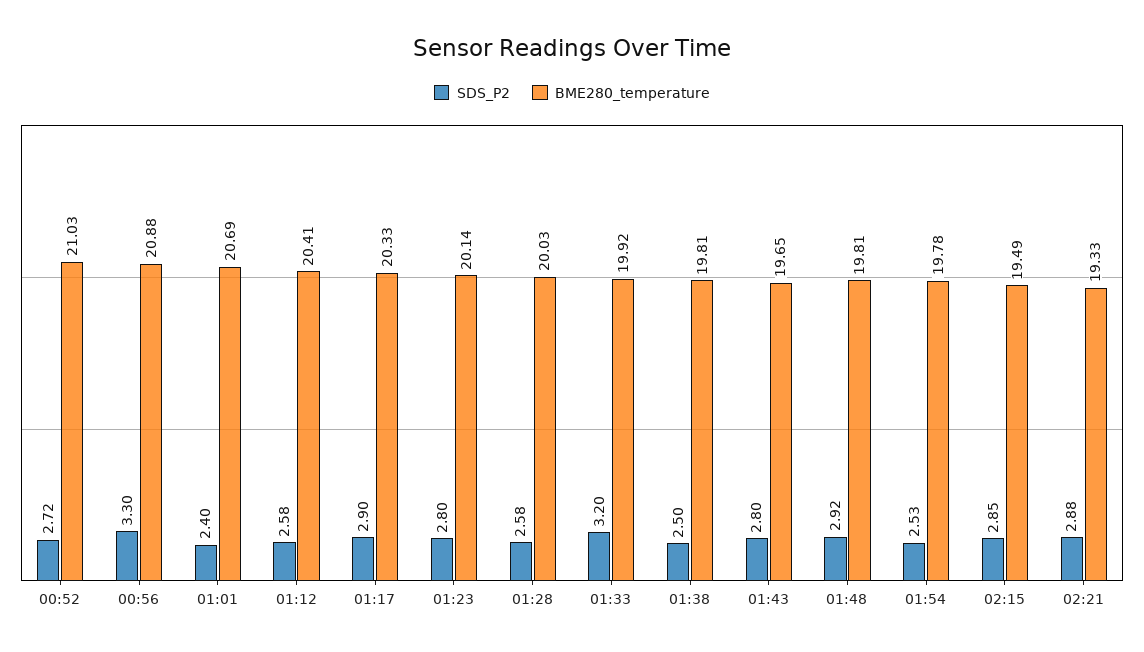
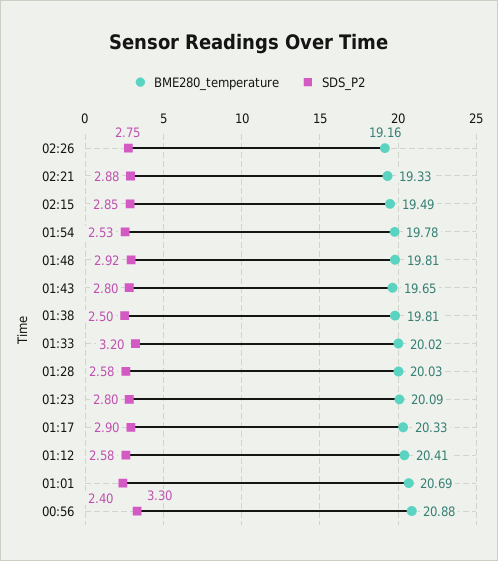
SDS_P2, 00:52: 2.72 -> none
BME280_temperature, 00:52: 21.03 -> none
BME280_temperature, 01:23: 20.14 -> 20.09
BME280_temperature, 01:33: 19.92 -> 20.02
BME280_temperature, 02:26: none -> 19.16
SDS_P2, 02:26: none -> 2.75

